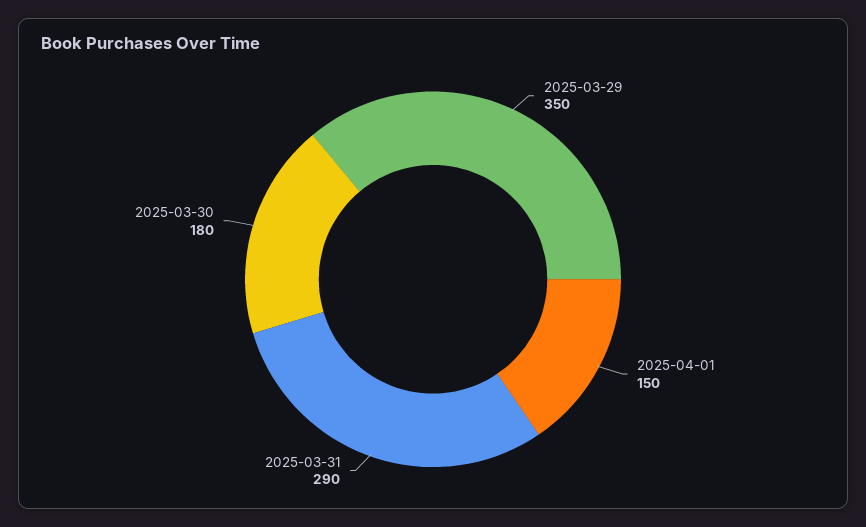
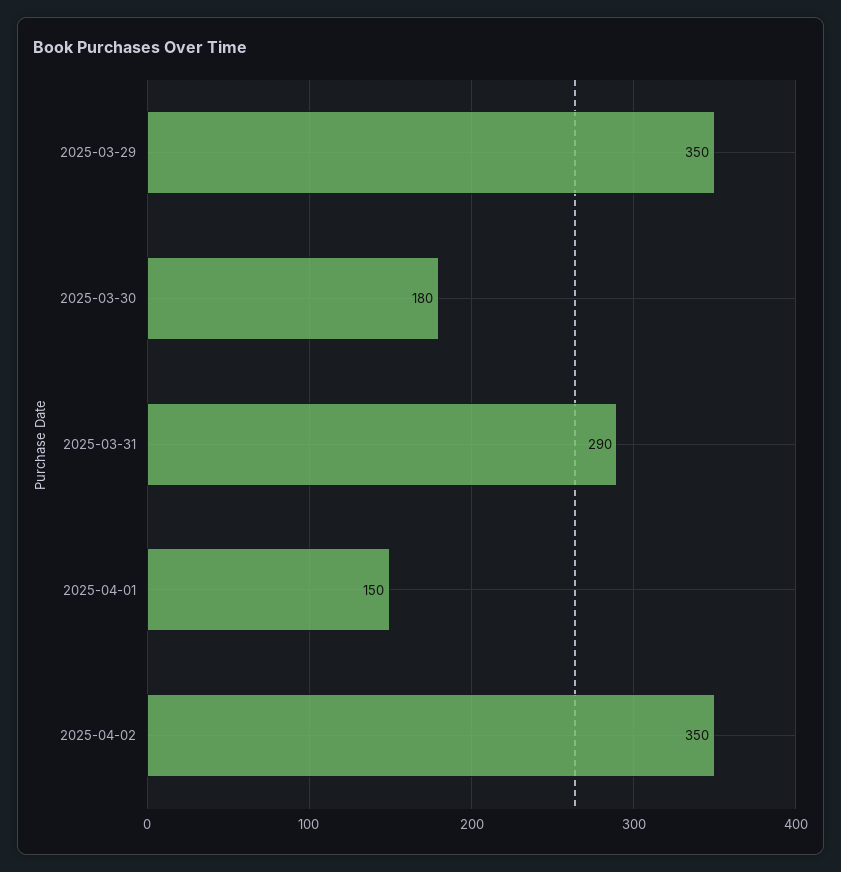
2025-04-02: none -> 350

